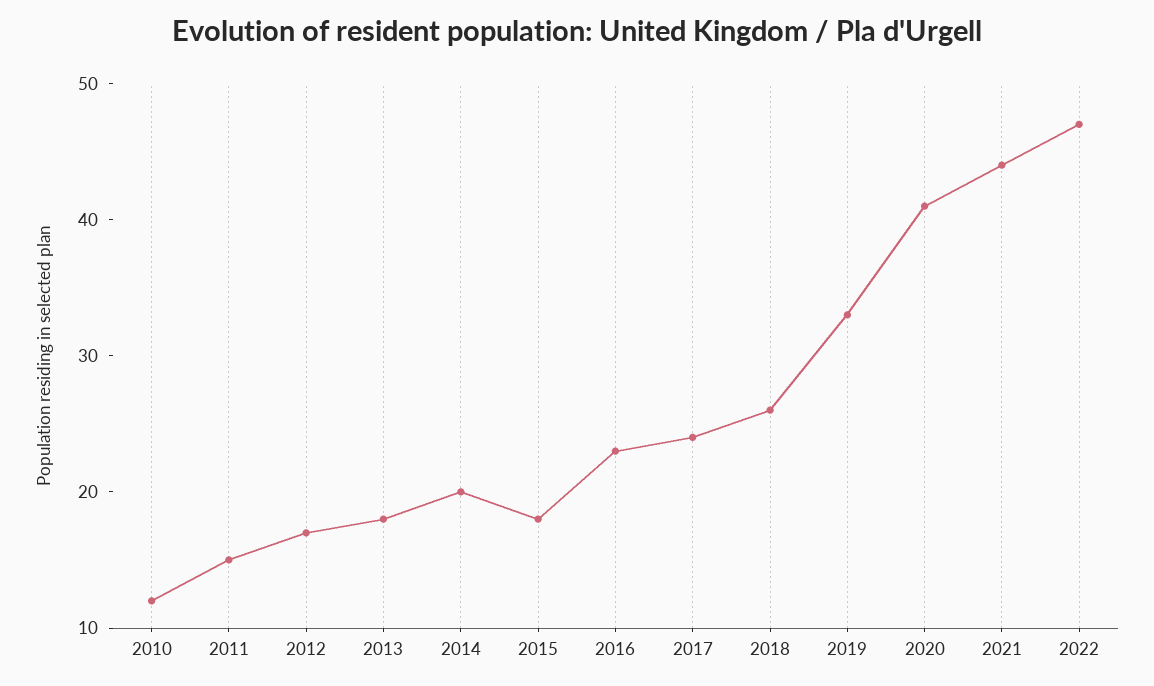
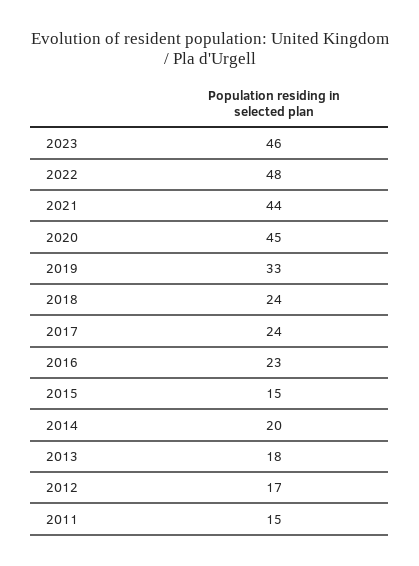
2010: 12 -> none
2015: 18 -> 15
2018: 26 -> 24
2020: 41 -> 45
2022: 47 -> 48
2023: none -> 46

